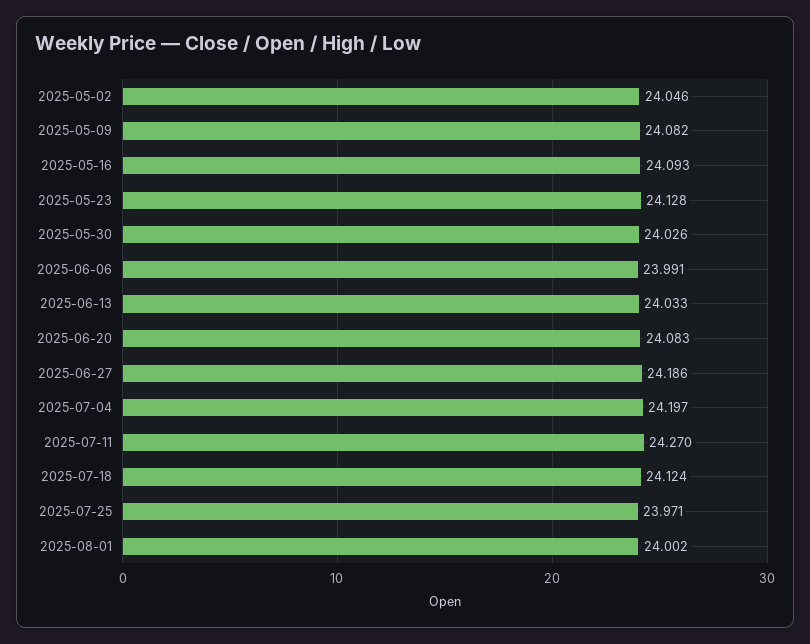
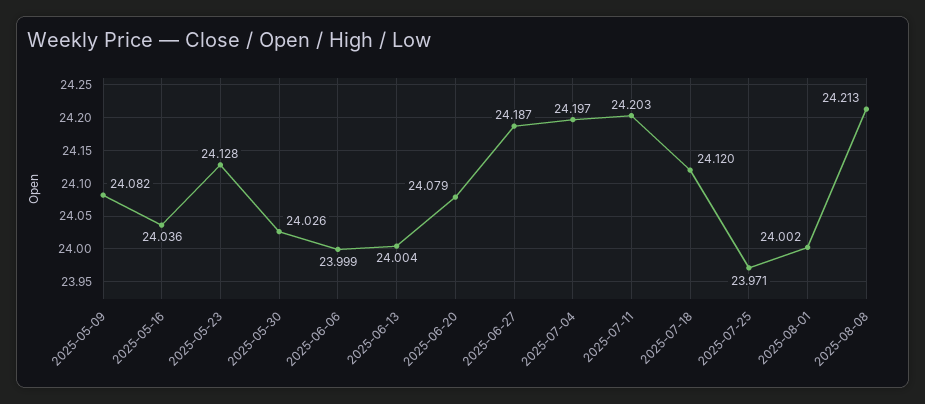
2025-05-02: 24.046 -> none
2025-05-16: 24.093 -> 24.036
2025-06-06: 23.991 -> 23.999
2025-06-13: 24.033 -> 24.004
2025-06-20: 24.083 -> 24.079
2025-06-27: 24.186 -> 24.187
2025-07-11: 24.27 -> 24.203
2025-07-18: 24.124 -> 24.12
2025-08-08: none -> 24.213

